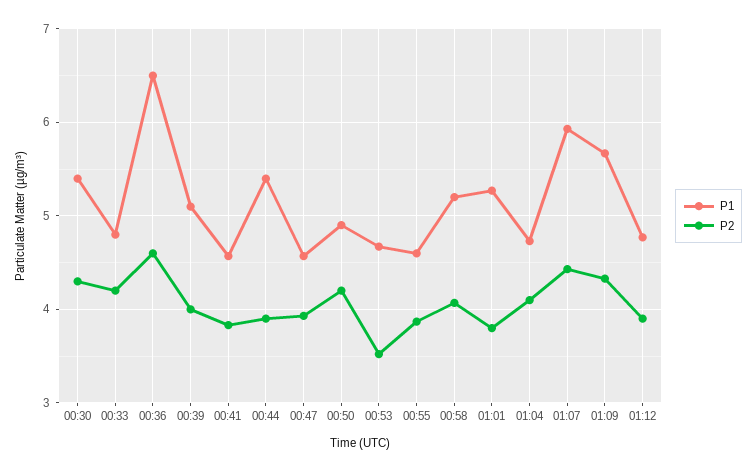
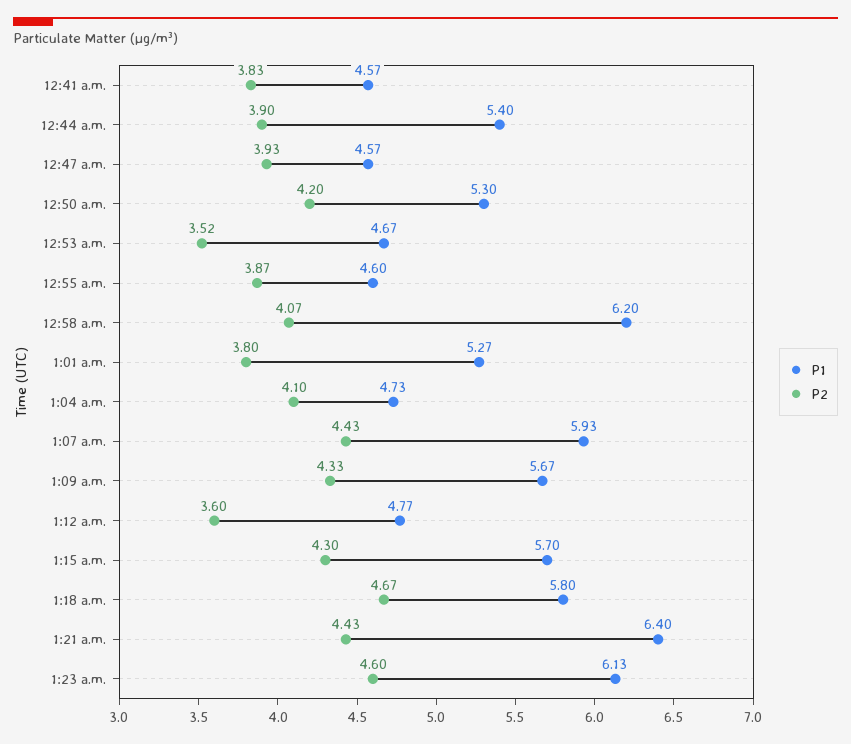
P1, 00:30: 5.4 -> none
P2, 00:30: 4.3 -> none
P1, 00:33: 4.8 -> none
P2, 00:33: 4.2 -> none
P1, 00:36: 6.5 -> none
P2, 00:36: 4.6 -> none
P1, 00:39: 5.1 -> none
P2, 00:39: 4 -> none
P1, 00:50: 4.9 -> 5.3
P1, 00:58: 5.2 -> 6.2
P2, 01:12: 3.9 -> 3.6
P1, 1:15 a.m.: none -> 5.7
P2, 1:15 a.m.: none -> 4.3
P1, 1:18 a.m.: none -> 5.8
P2, 1:18 a.m.: none -> 4.67
P1, 1:21 a.m.: none -> 6.4
P2, 1:21 a.m.: none -> 4.43
P1, 1:23 a.m.: none -> 6.13
P2, 1:23 a.m.: none -> 4.6

